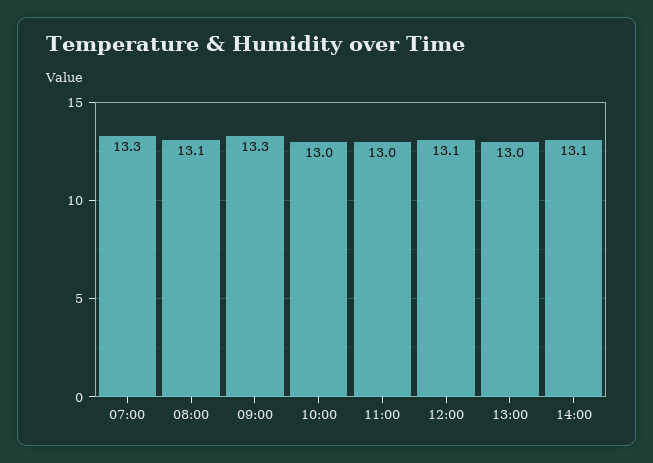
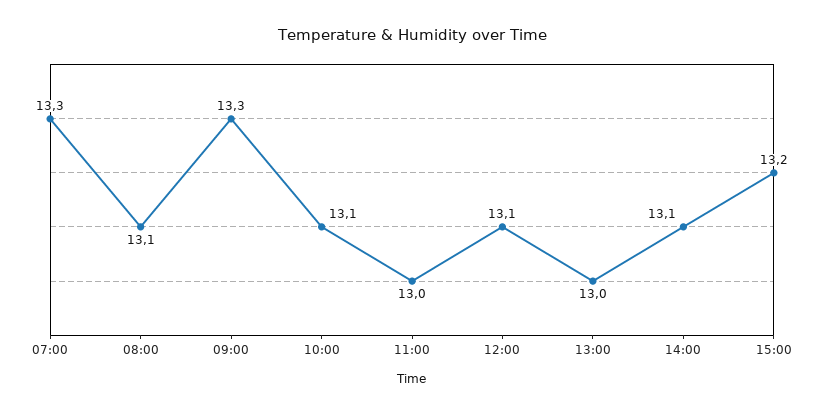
10:00: 13 -> 13.1
15:00: none -> 13.2

